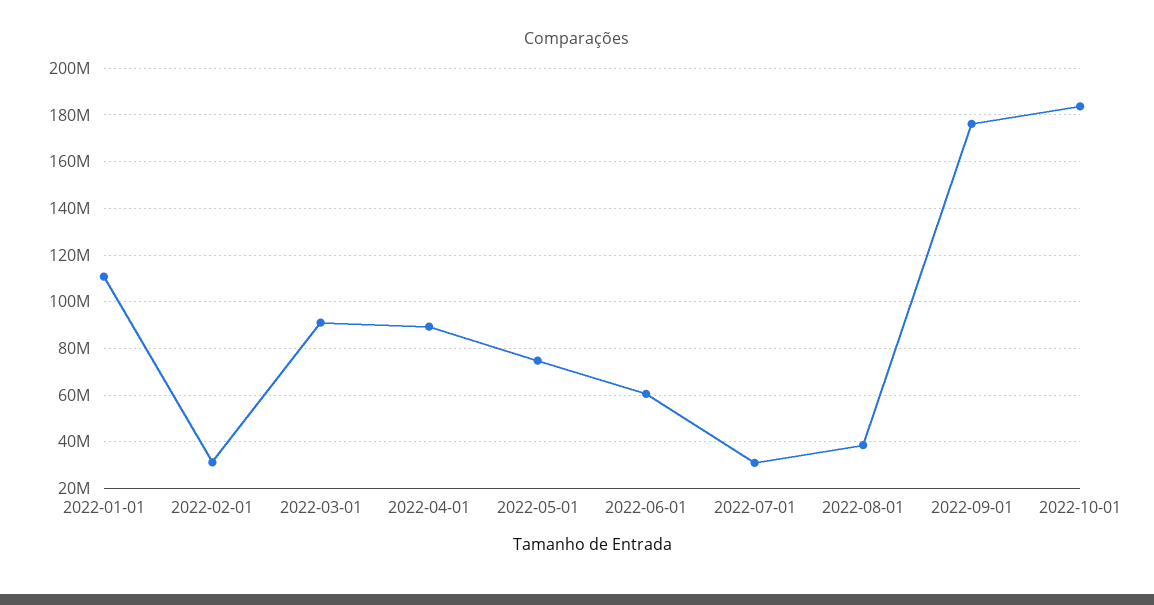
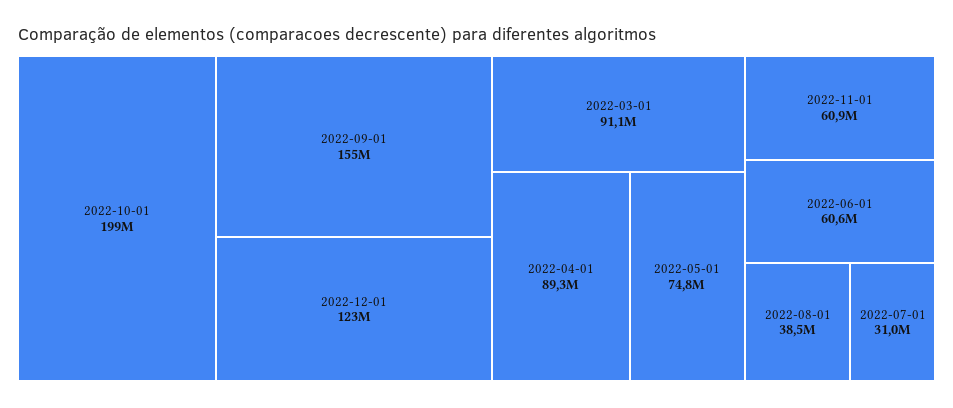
2022-01-01: 110000000 -> none
2022-02-01: 30000000 -> none
2022-09-01: 175000000 -> 155000000
2022-10-01: 185000000 -> 199000000
2022-12-01: none -> 123000000
2022-11-01: none -> 60900000

